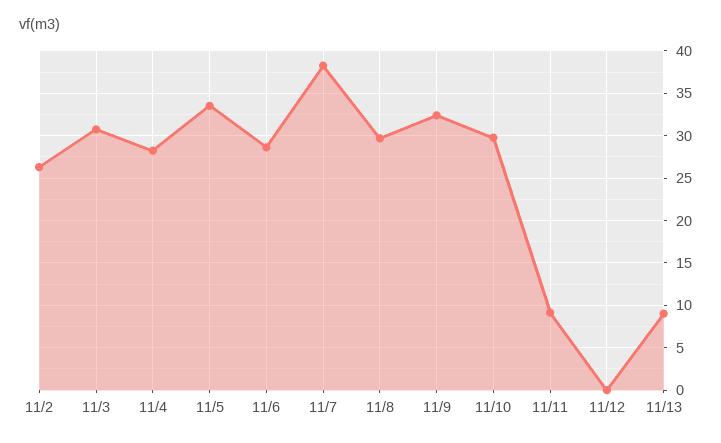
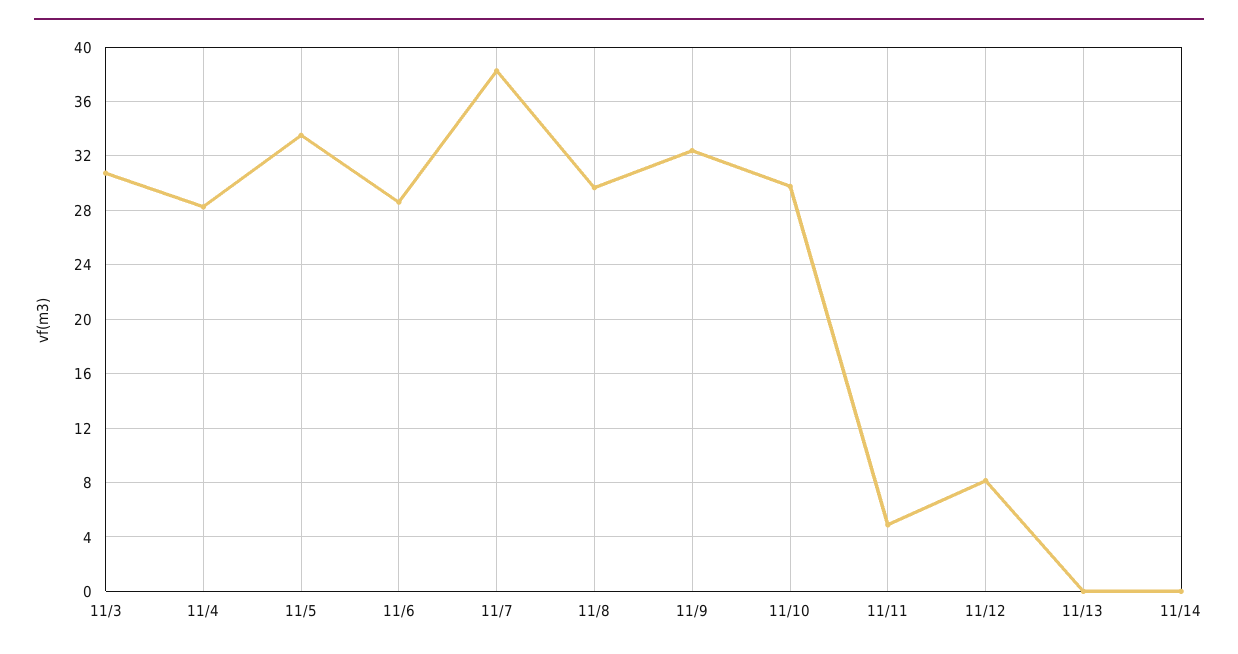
11/2: 26 -> none
11/11: 9 -> 5
11/12: 0 -> 8
11/13: 9 -> 0
11/14: none -> 0

